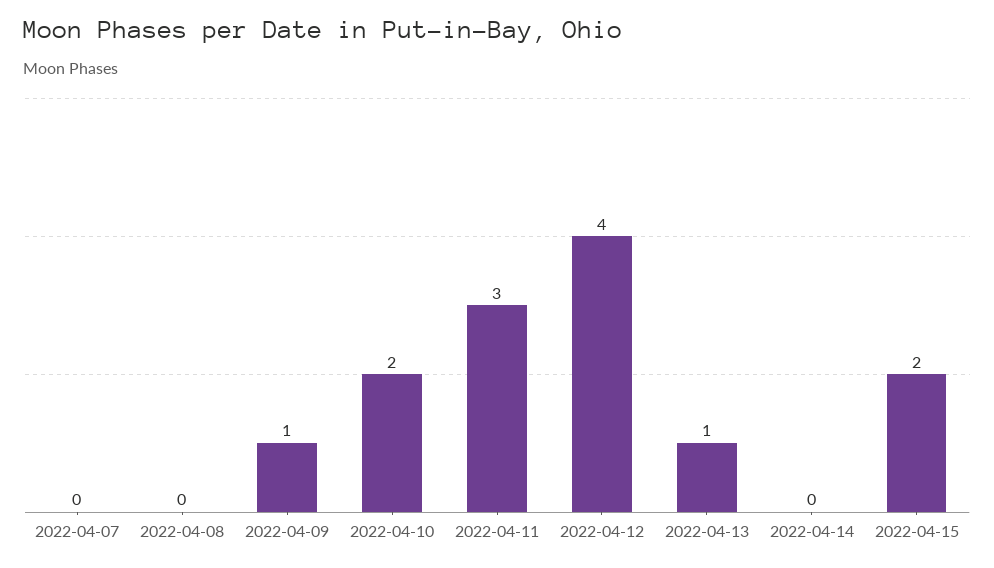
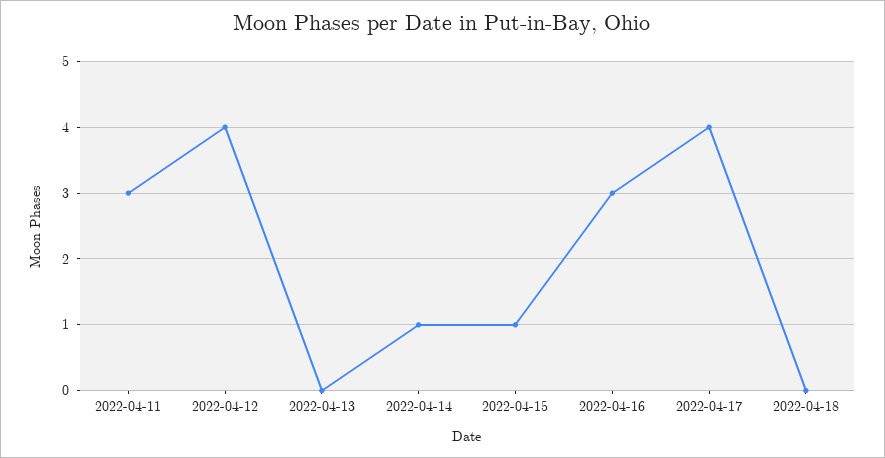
2022-04-07: 0 -> none
2022-04-08: 0 -> none
2022-04-09: 1 -> none
2022-04-10: 2 -> none
2022-04-13: 1 -> 0
2022-04-14: 0 -> 1
2022-04-15: 2 -> 1
2022-04-16: none -> 3
2022-04-17: none -> 4
2022-04-18: none -> 0

